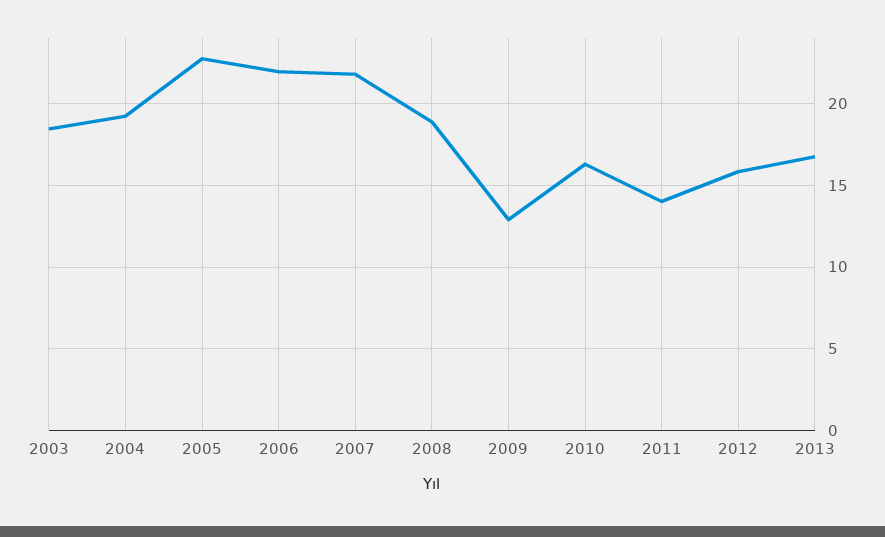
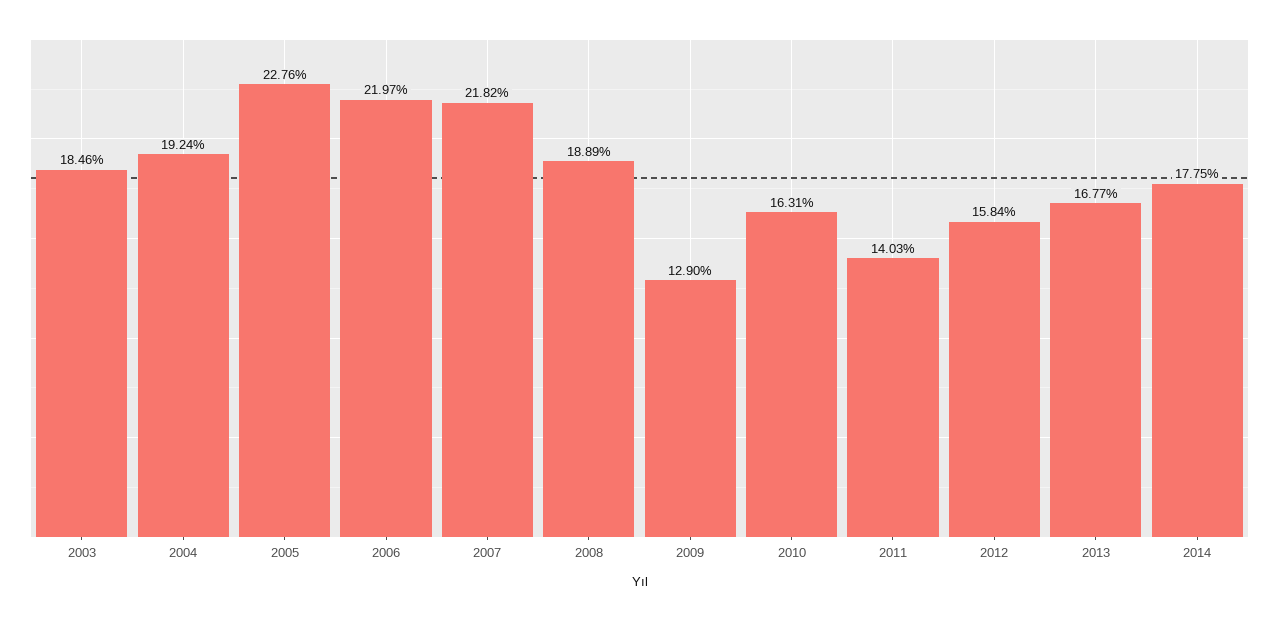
2014: none -> 17.75

